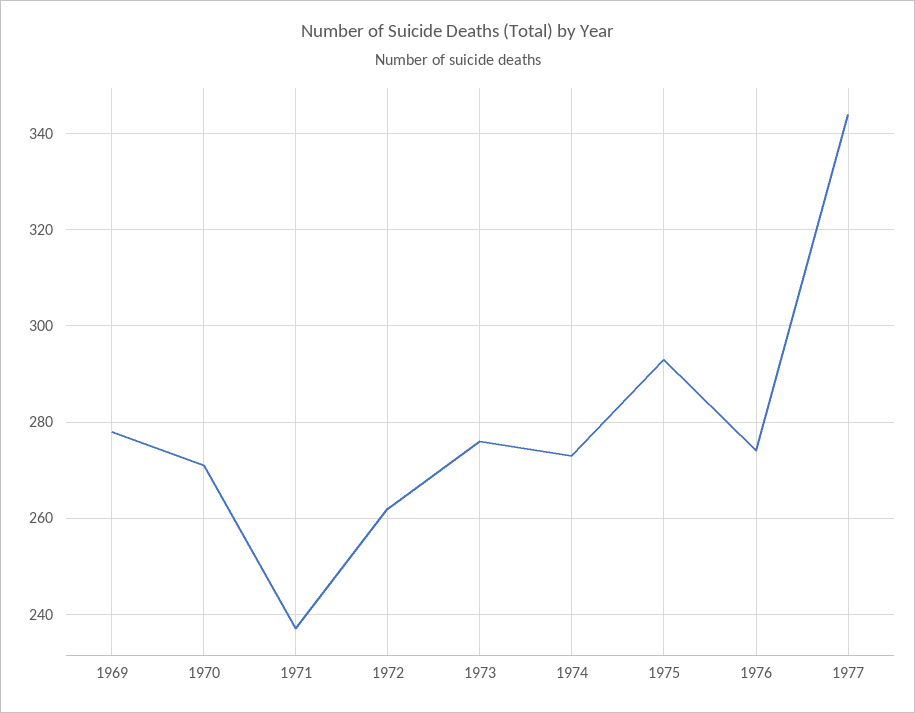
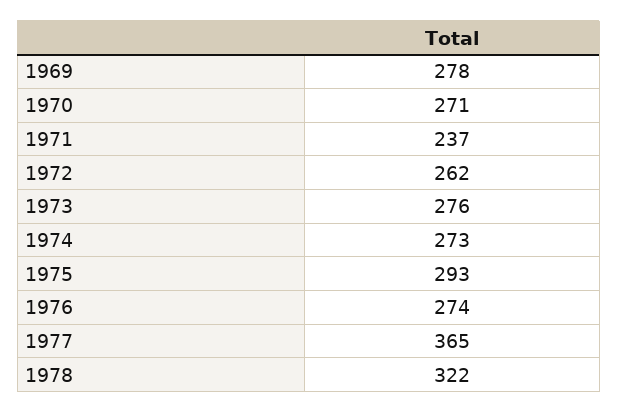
1977: 345 -> 365
1978: none -> 322

